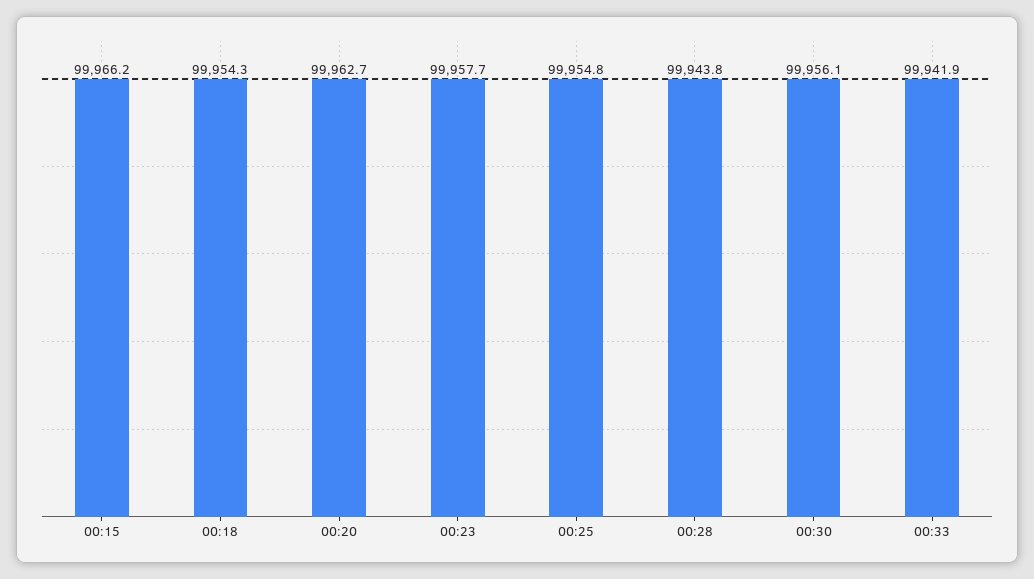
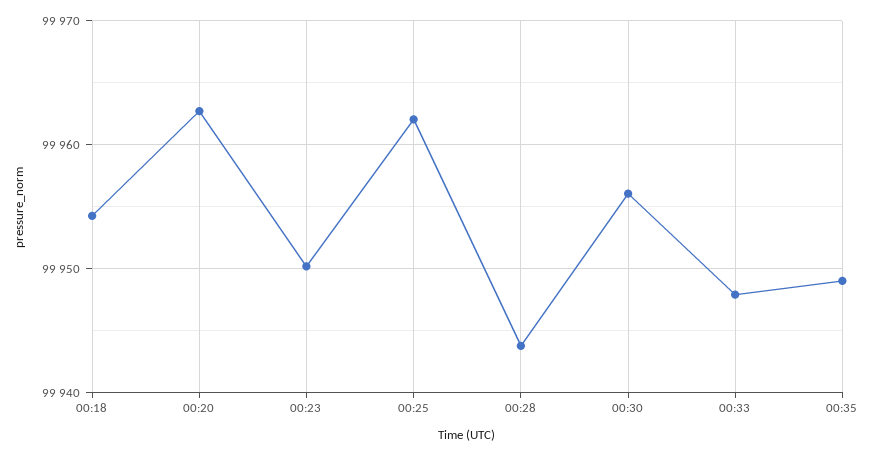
00:15: 99966.2 -> none
00:23: 99957.7 -> 99950
00:25: 99954.8 -> 99962
00:33: 99941.9 -> 99948
00:35: none -> 99949

